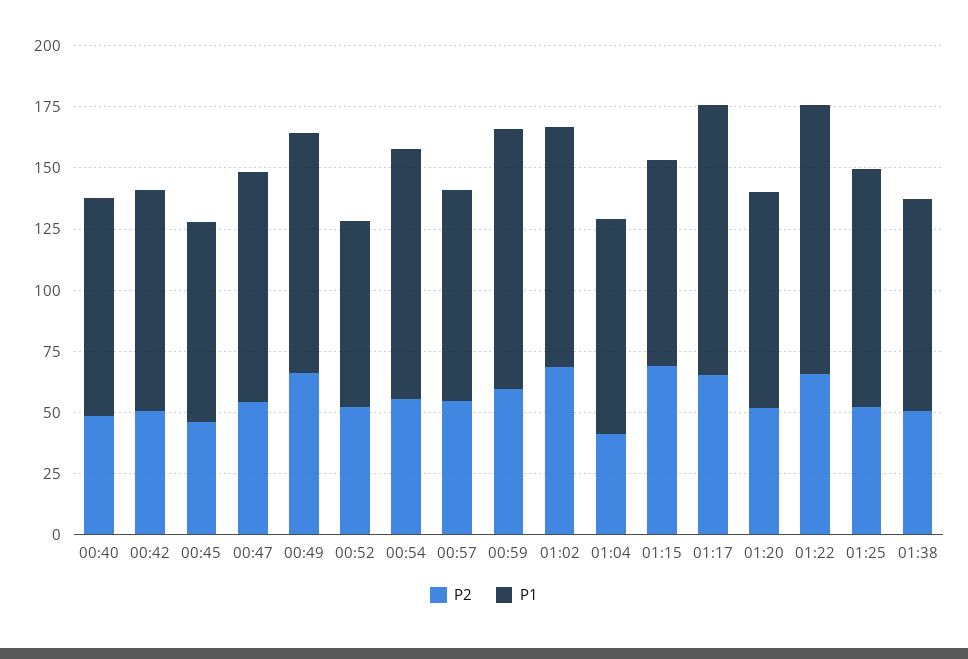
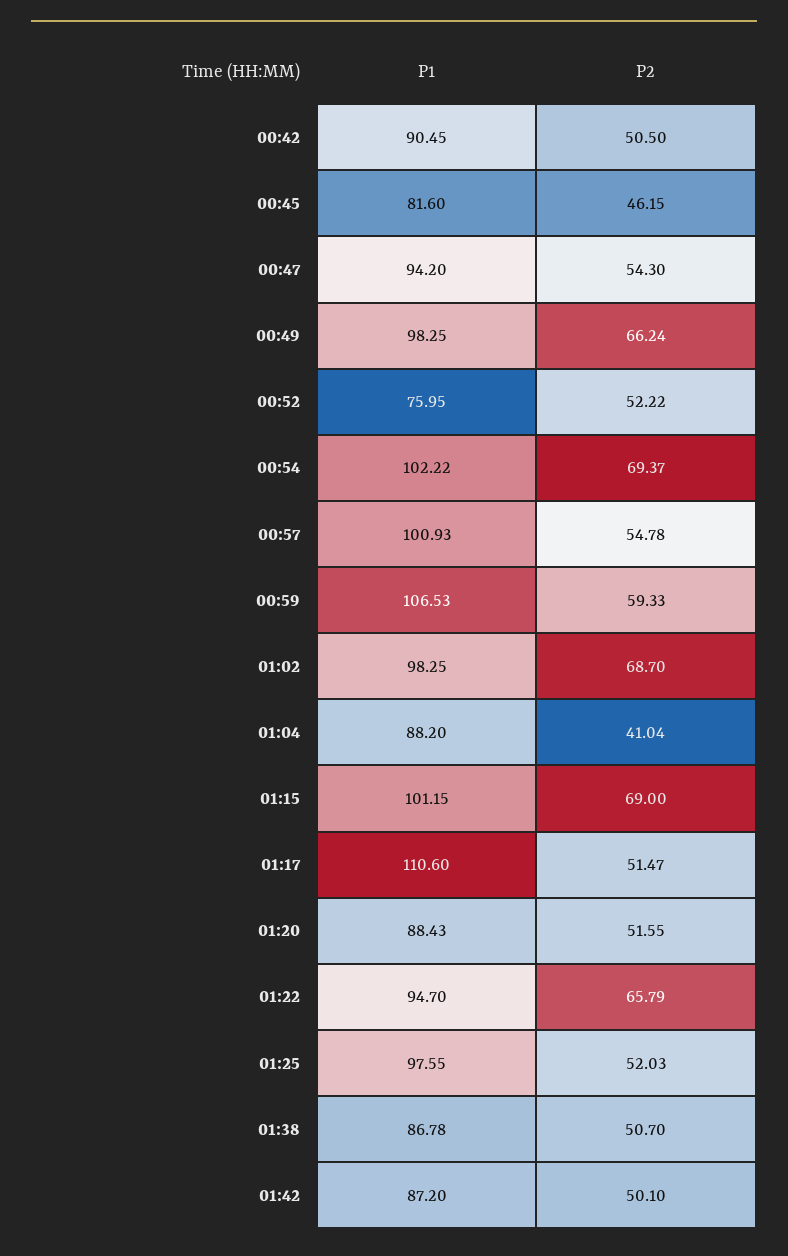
P2, 00:40: 50 -> none
P1, 00:40: 90 -> none
P2, 00:54: 55 -> 69.37
P1, 00:57: 85 -> 100.93
P1, 01:15: 85 -> 101.15
P2, 01:17: 65 -> 51.47
P1, 01:22: 110 -> 94.7
P1, 01:42: none -> 87.2
P2, 01:42: none -> 50.1

